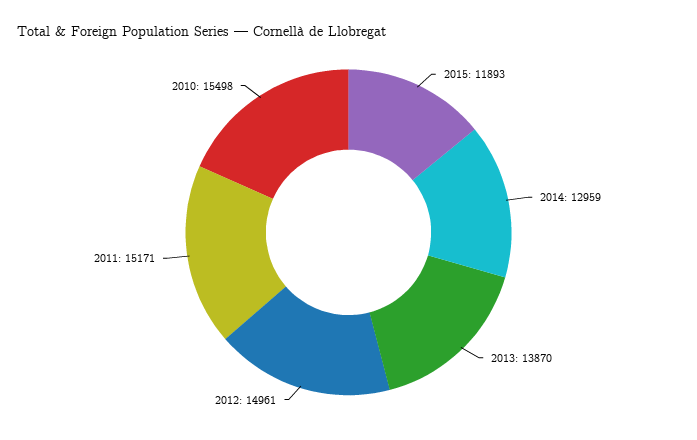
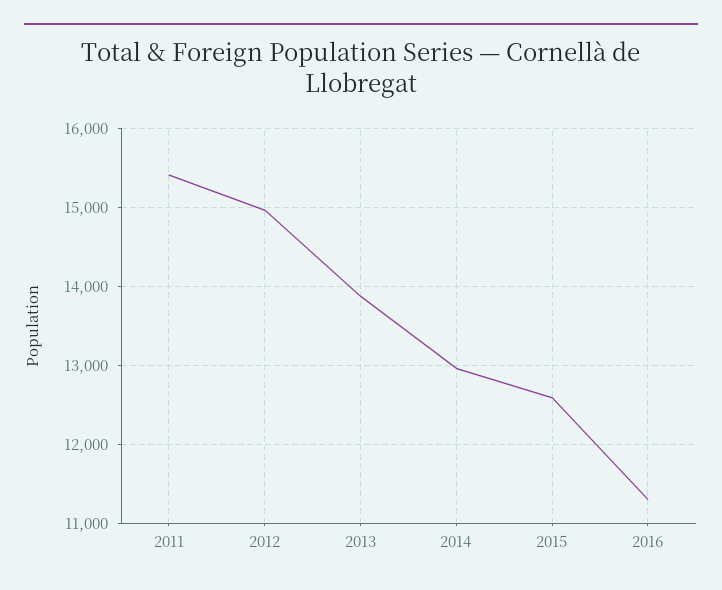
2015: 11893 -> 12600
2011: 15171 -> 15400
2010: 15498 -> none
2016: none -> 11300

